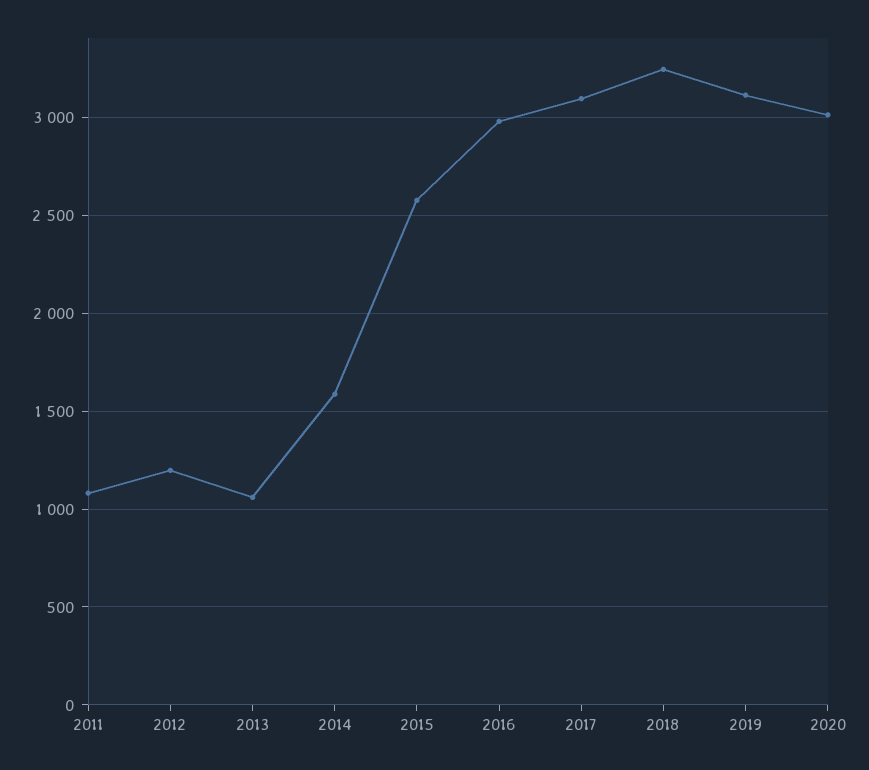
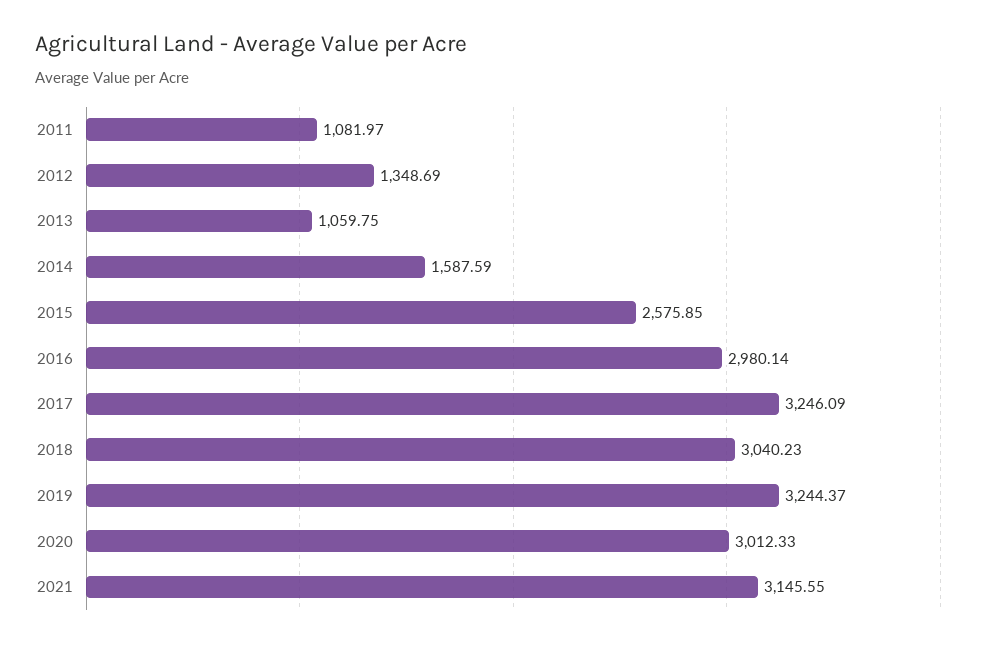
2012: 1200 -> 1348.69
2017: 3100 -> 3246.09
2018: 3250 -> 3040.23
2019: 3100 -> 3244.37
2021: none -> 3145.55

